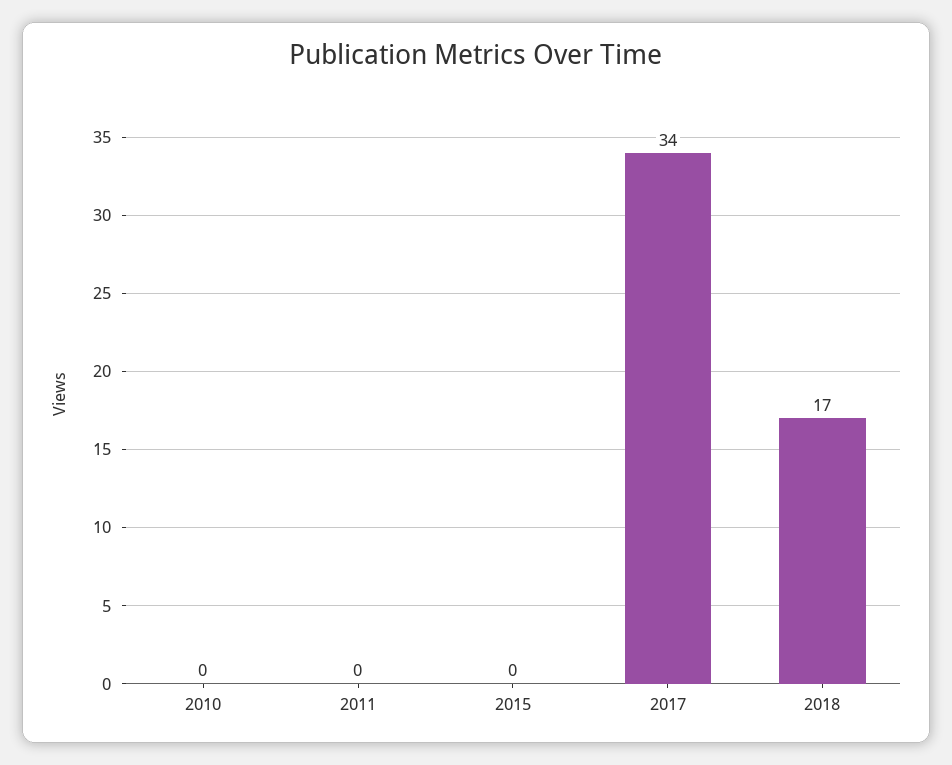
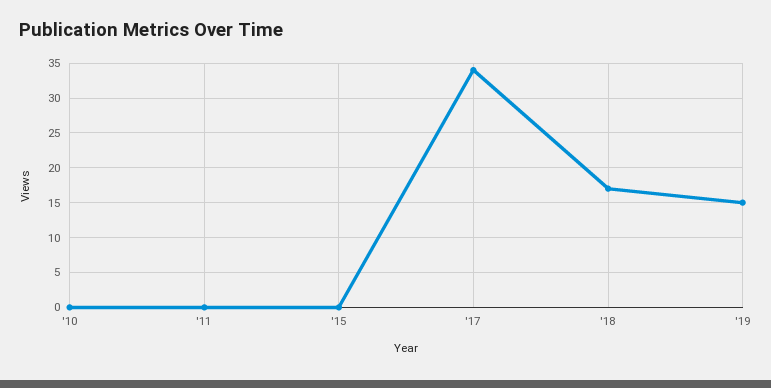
'19: none -> 15

